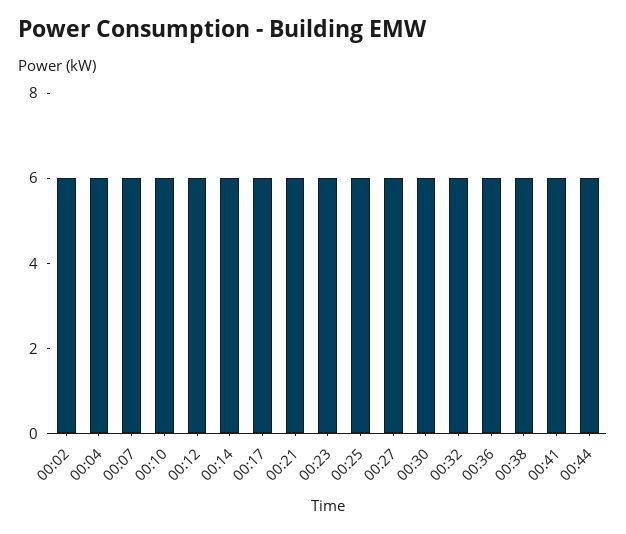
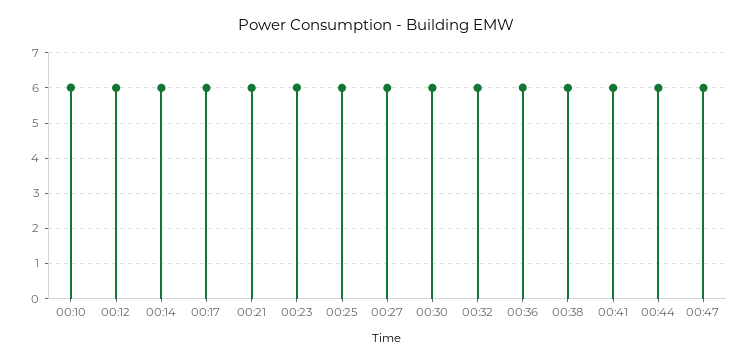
00:02: 6 -> none
00:04: 6 -> none
00:07: 6 -> none
00:47: none -> 6

